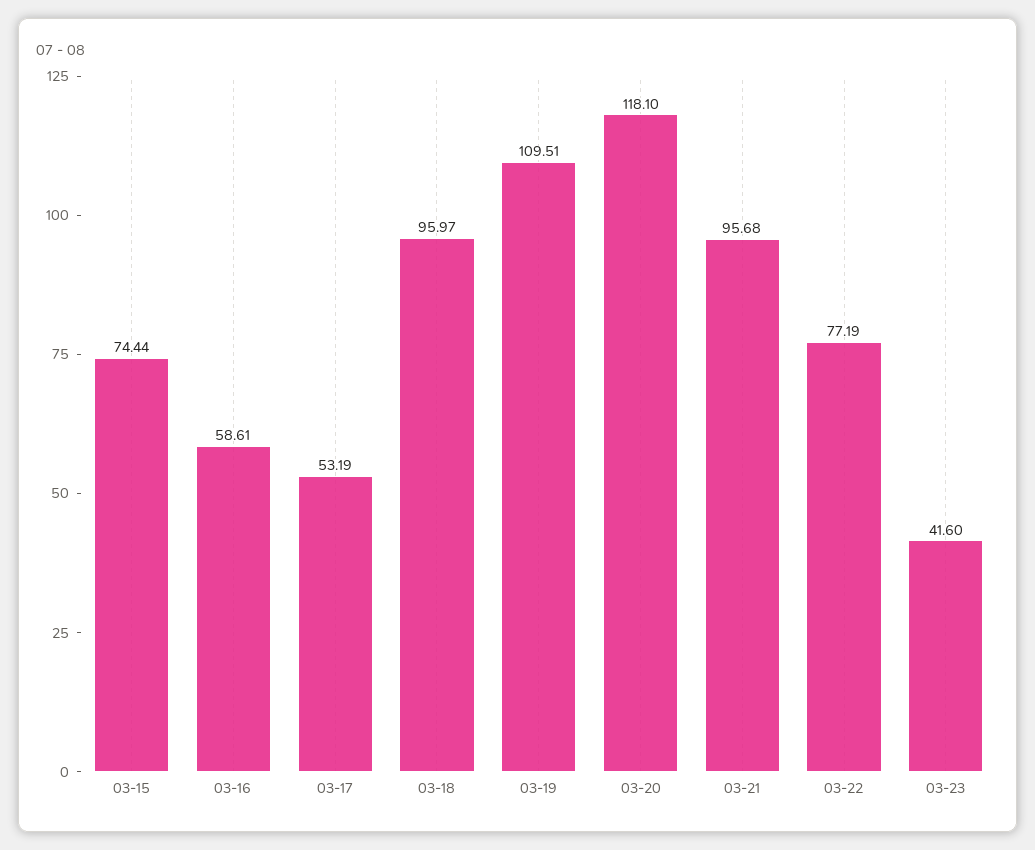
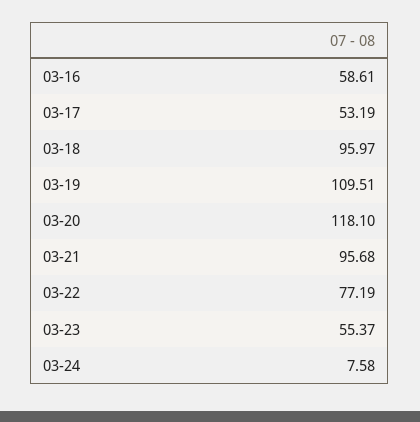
03-15: 74.44 -> none
03-23: 41.6 -> 55.37
03-24: none -> 7.58

